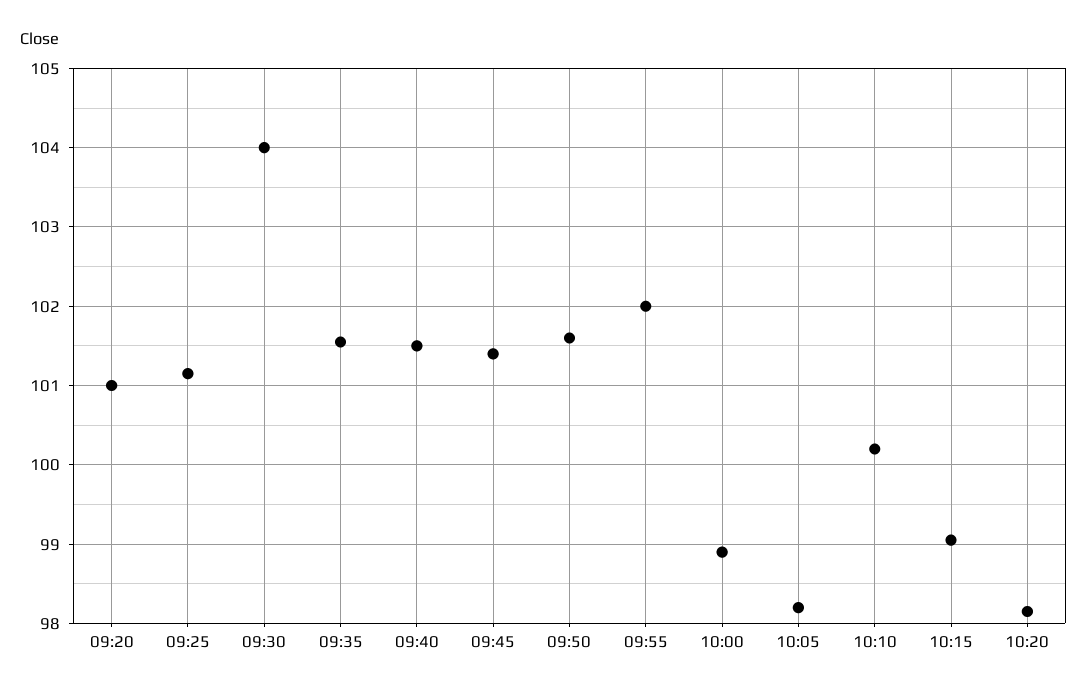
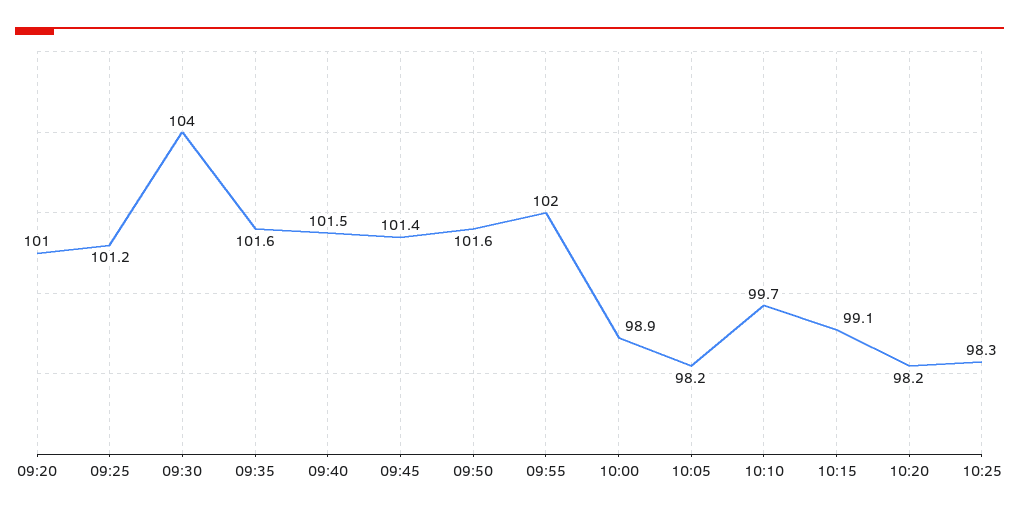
10:10: 100.2 -> 99.7
10:25: none -> 98.3

